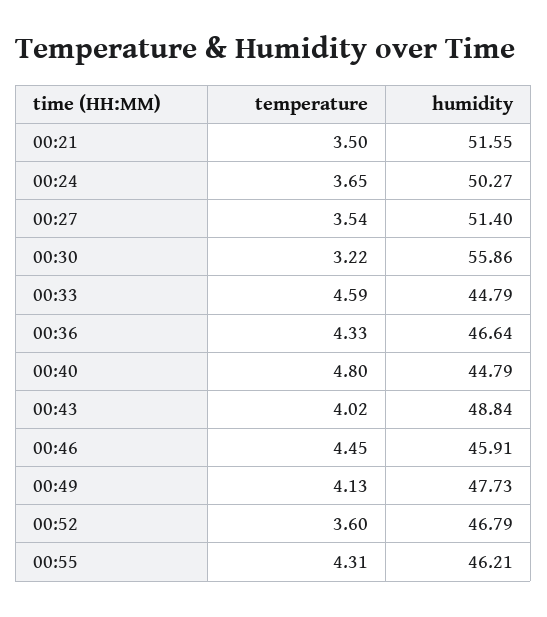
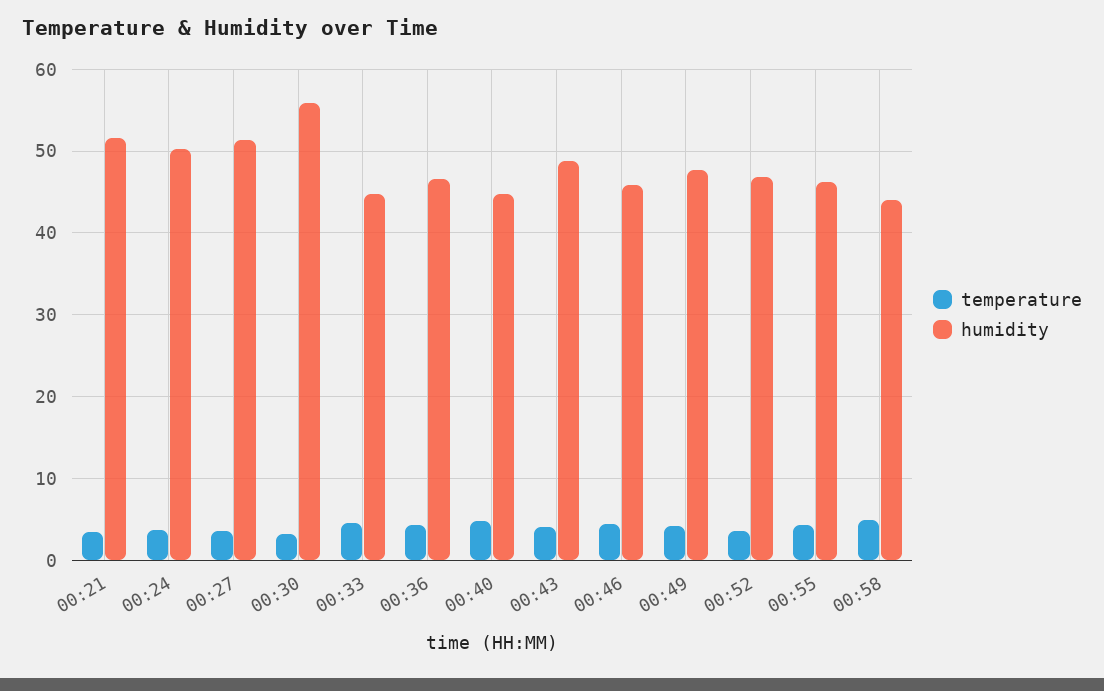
temperature, 00:58: none -> 5
humidity, 00:58: none -> 44

